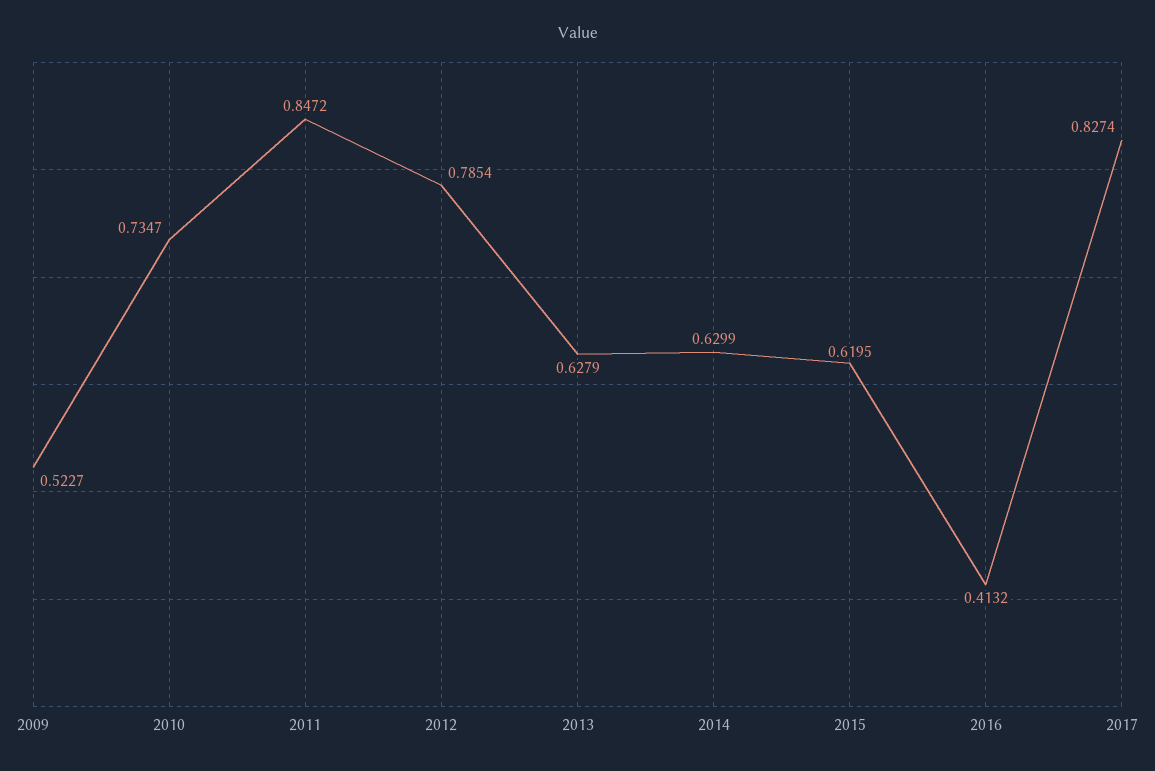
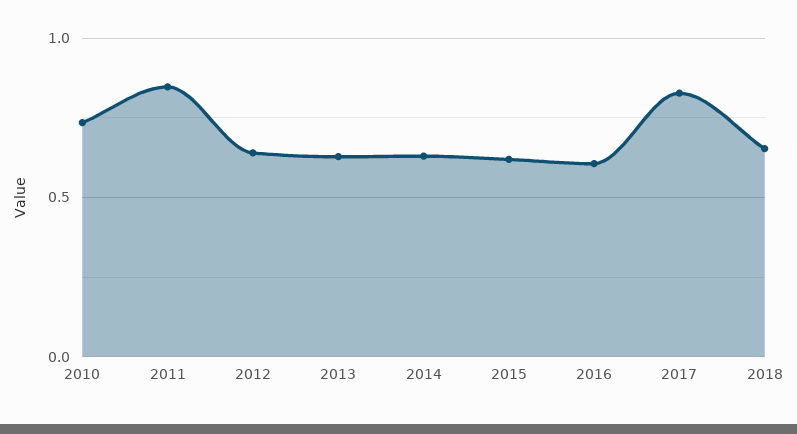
2009: 0.5227 -> none
2012: 0.7854 -> 0.65
2016: 0.4132 -> 0.6
2018: none -> 0.65

